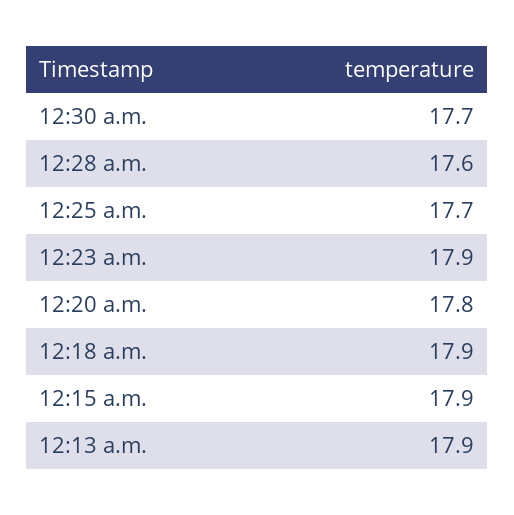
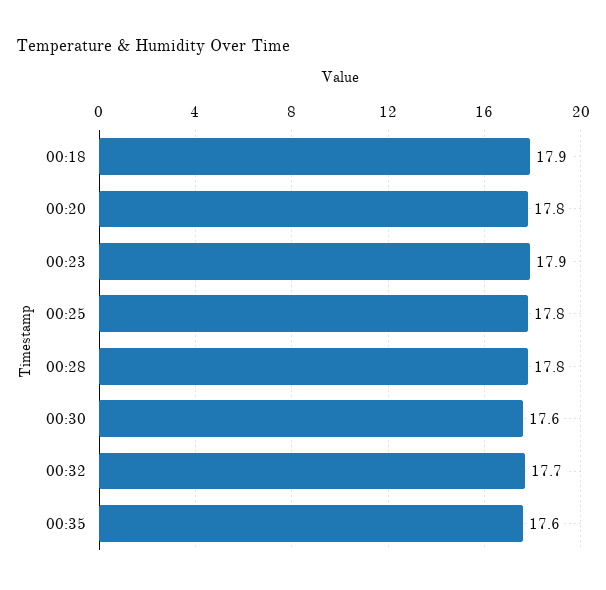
12:30 a.m.: 17.7 -> 17.6
12:28 a.m.: 17.6 -> 17.8
12:25 a.m.: 17.7 -> 17.8
12:15 a.m.: 17.9 -> none
12:13 a.m.: 17.9 -> none
00:32: none -> 17.7
00:35: none -> 17.6

